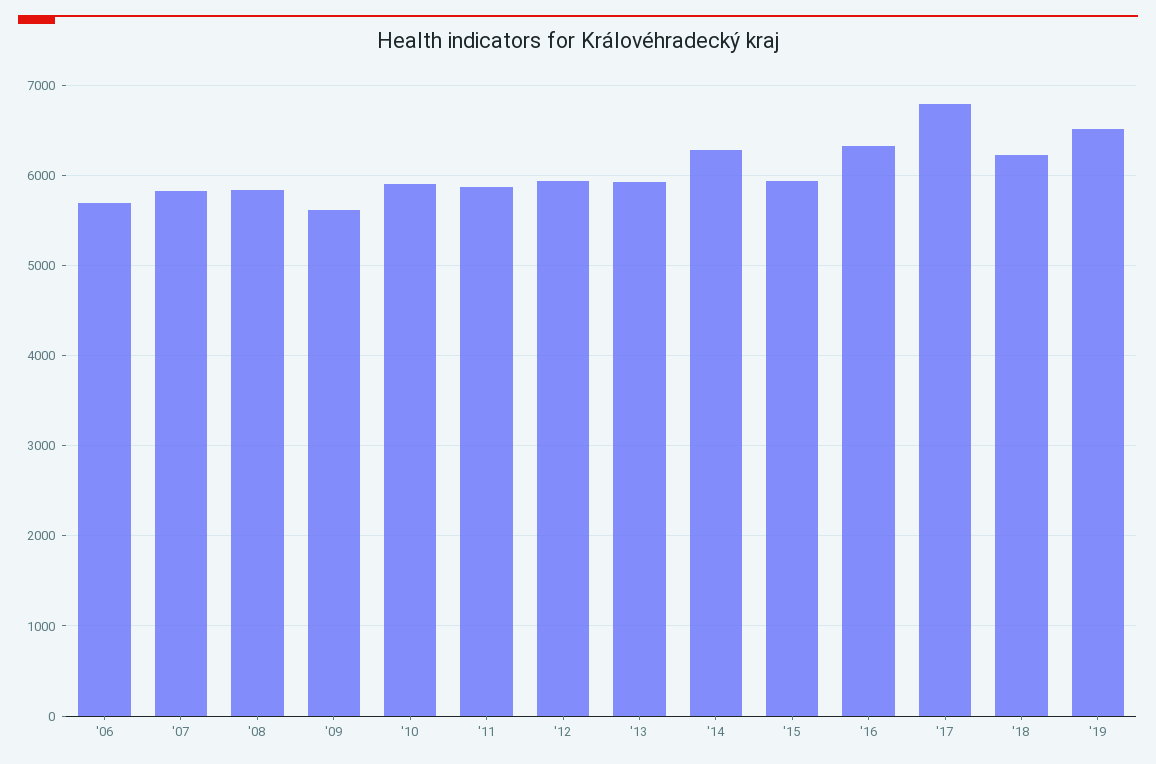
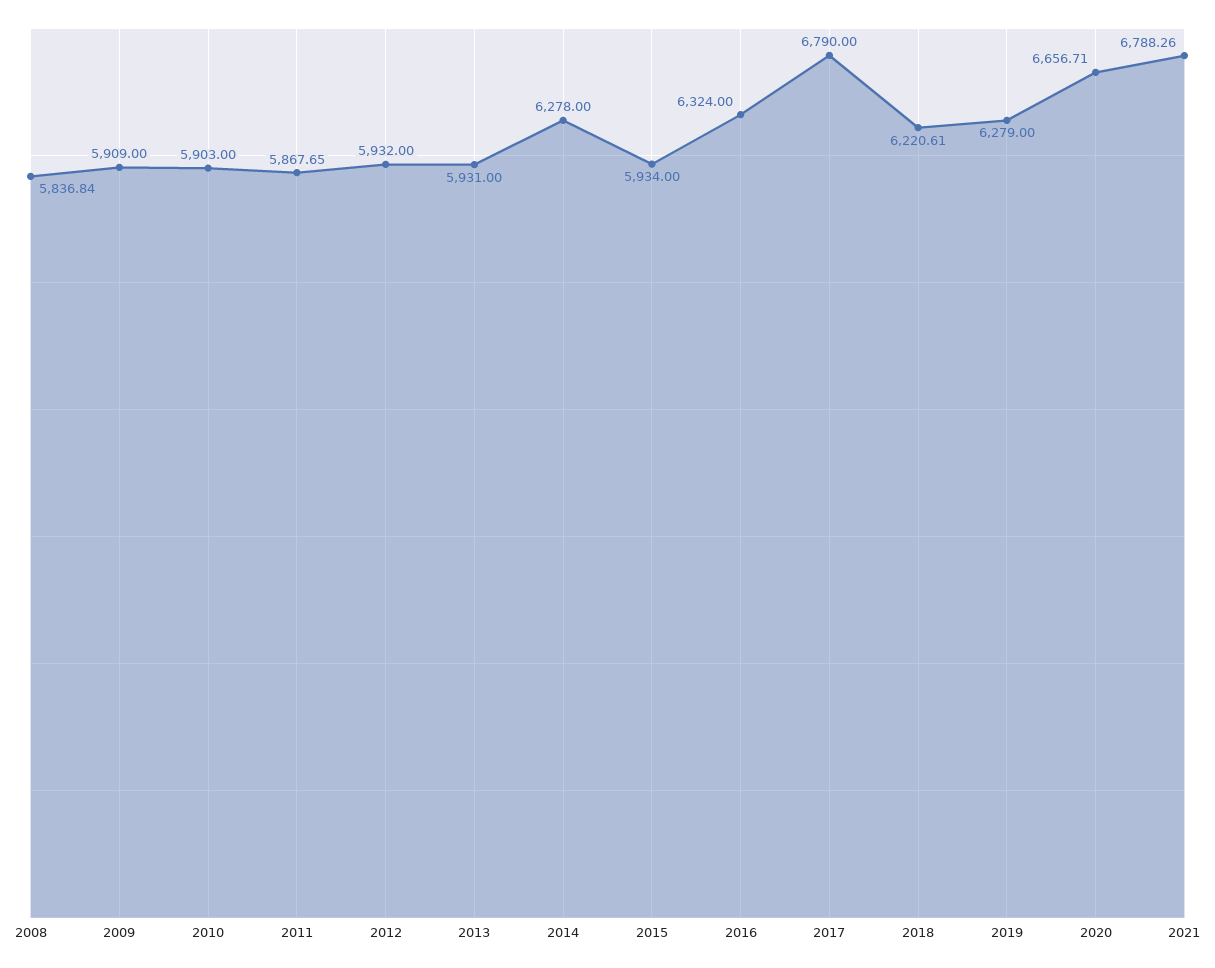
'06: 5700 -> none
'07: 5800 -> none
'09: 5600 -> 5909
'19: 6500 -> 6279
2020: none -> 6656.71
2021: none -> 6788.26

